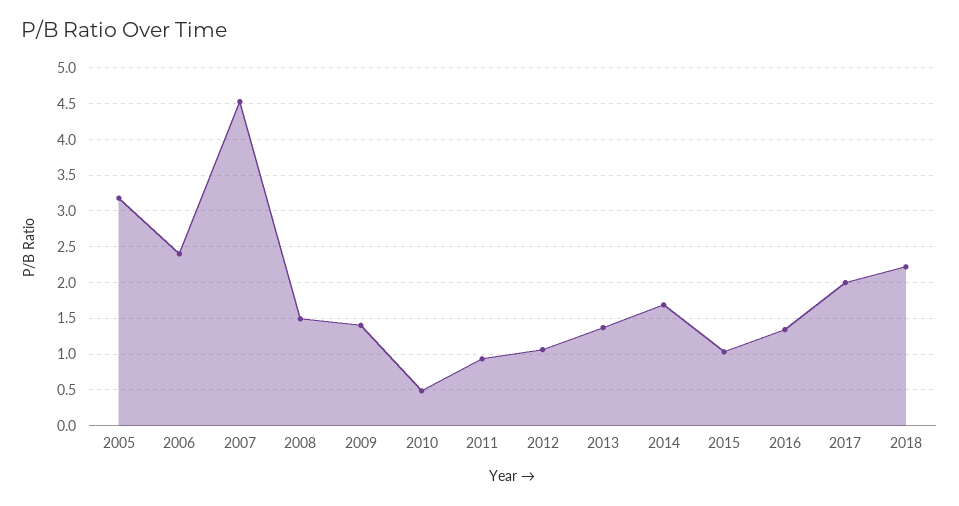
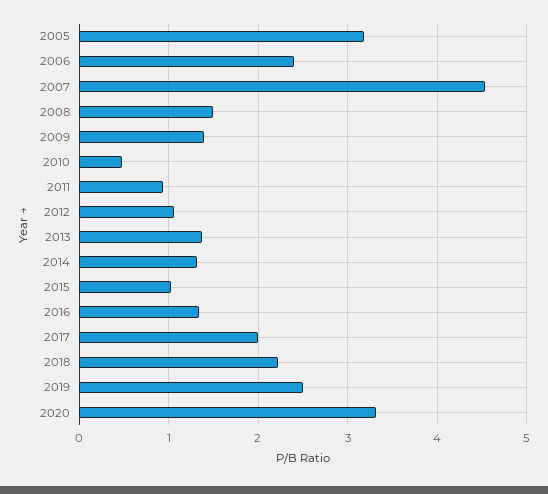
2014: 1.7 -> 1.3
2019: none -> 2.5
2020: none -> 3.3

